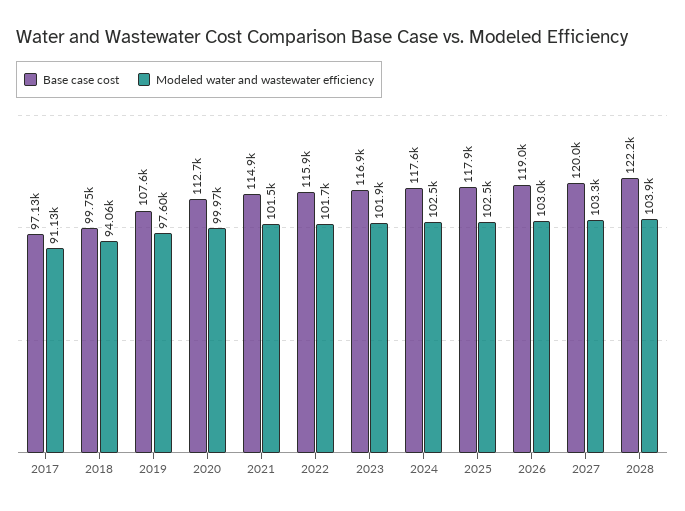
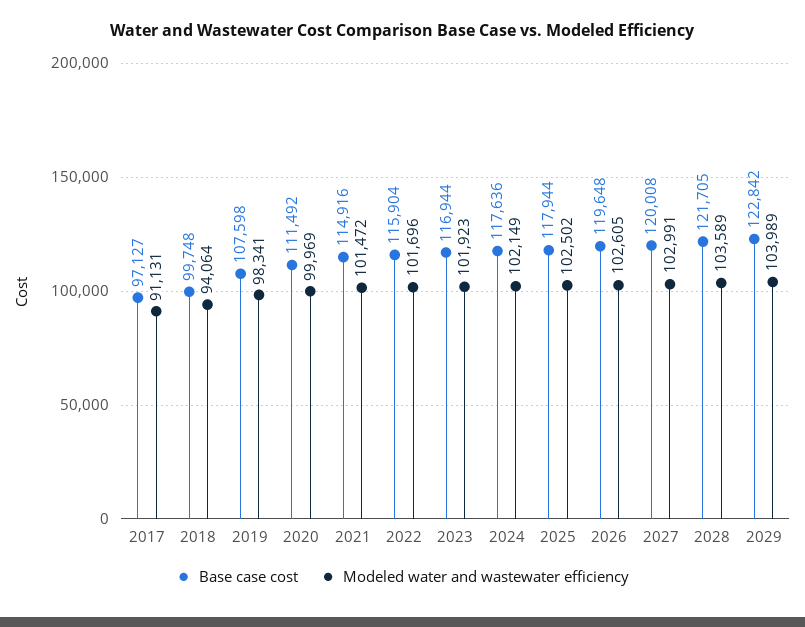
Modeled water and wastewater efficiency, 2019: 97600 -> 98341
Base case cost, 2020: 112700 -> 111492
Modeled water and wastewater efficiency, 2024: 102500 -> 102149
Base case cost, 2026: 119000 -> 119648
Modeled water and wastewater efficiency, 2026: 103000 -> 102605
Modeled water and wastewater efficiency, 2027: 103300 -> 102991
Base case cost, 2028: 122200 -> 121705
Modeled water and wastewater efficiency, 2028: 103900 -> 103589
Base case cost, 2029: none -> 122842
Modeled water and wastewater efficiency, 2029: none -> 103989

